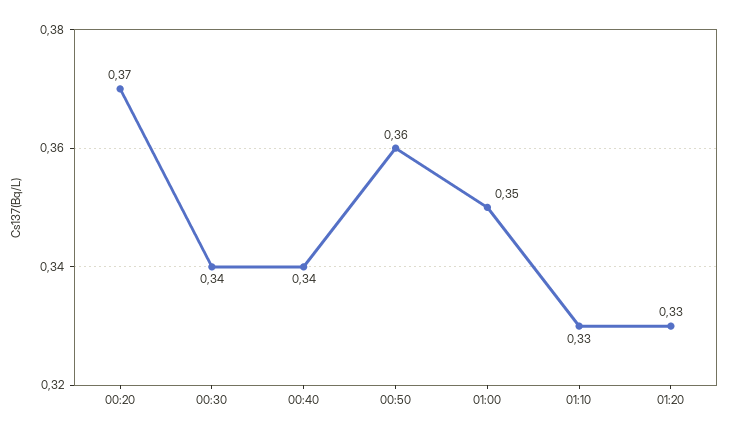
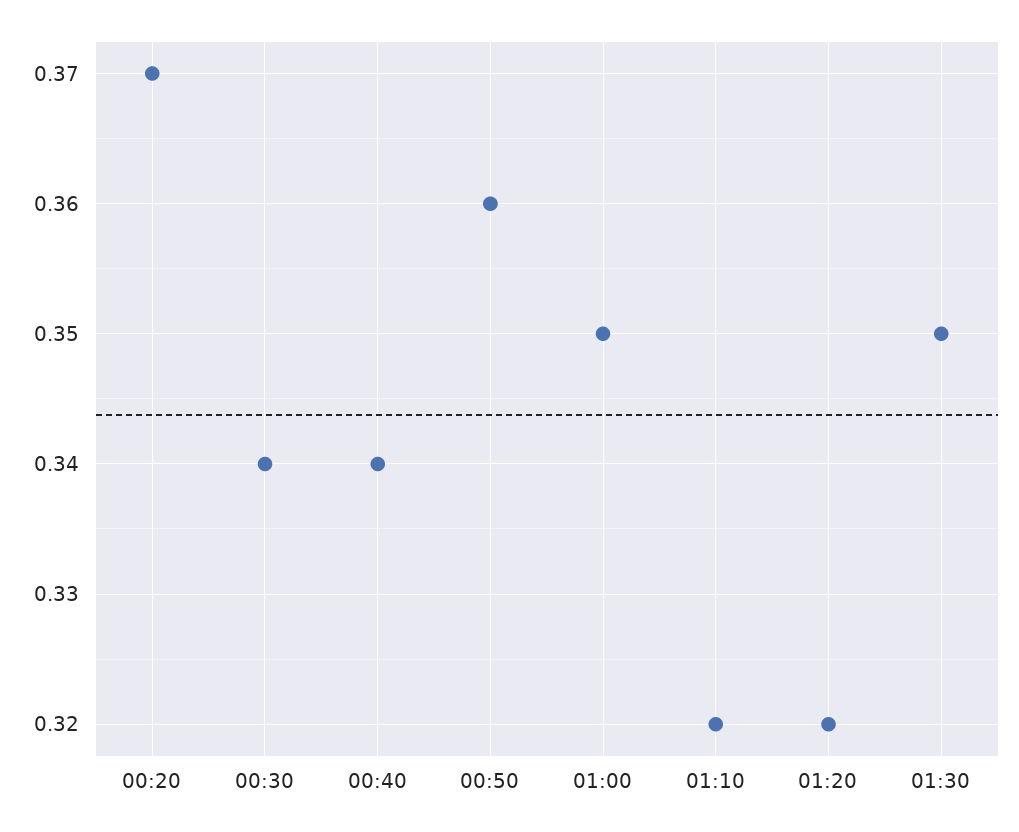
01:10: 0.33 -> 0.32
01:20: 0.33 -> 0.32
01:30: none -> 0.35

